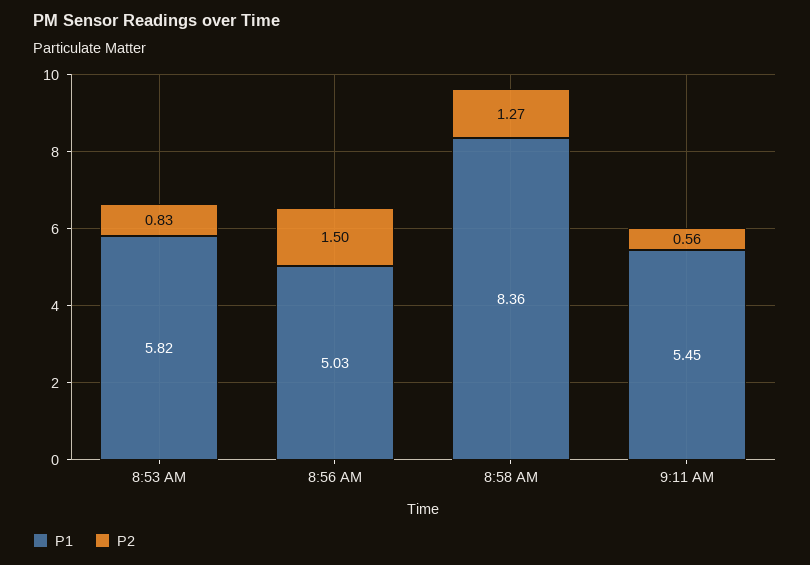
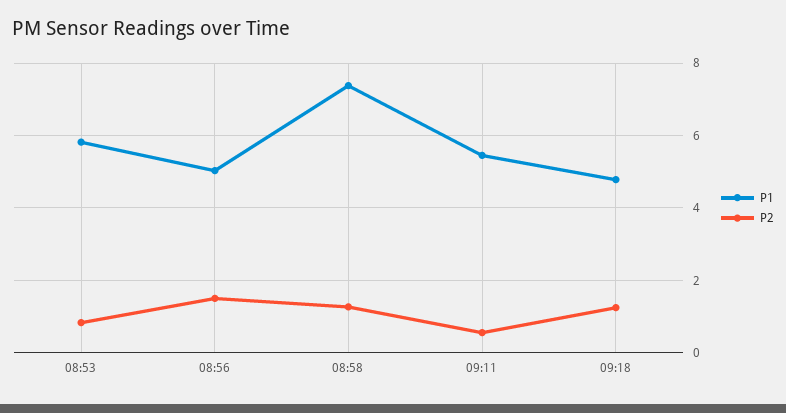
P1, 8:58 AM: 8.36 -> 7.4
P1, 09:18: none -> 4.8
P2, 09:18: none -> 1.2

